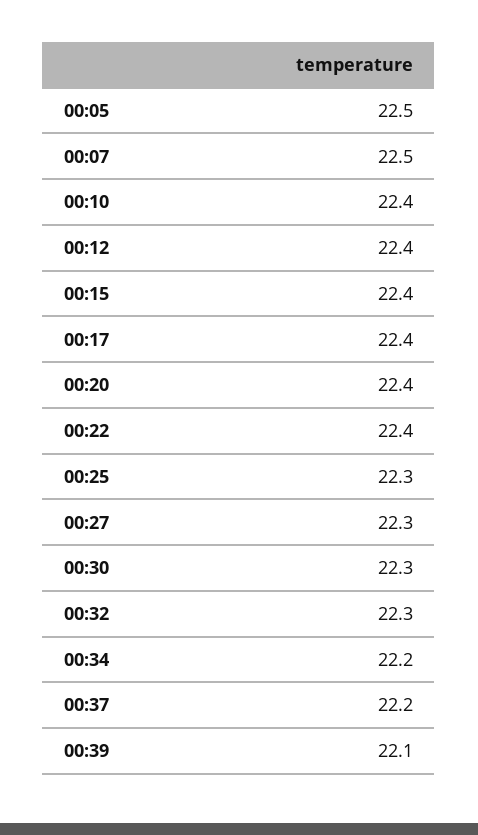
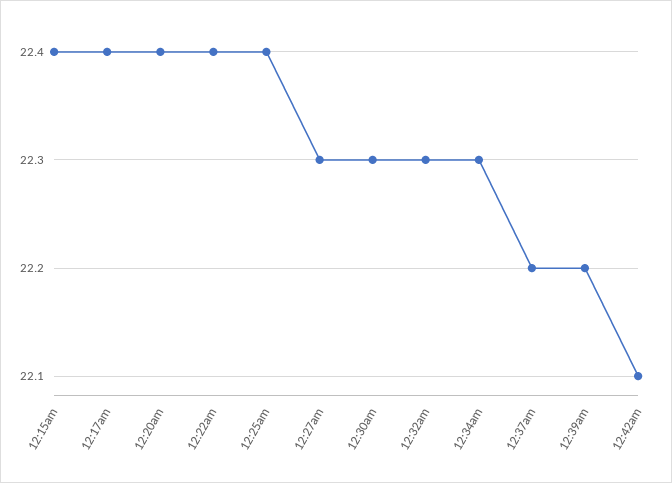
00:05: 22.5 -> none
00:07: 22.5 -> none
00:10: 22.4 -> none
00:12: 22.4 -> none
00:25: 22.3 -> 22.4
00:34: 22.2 -> 22.3
00:39: 22.1 -> 22.2
12:42am: none -> 22.1

